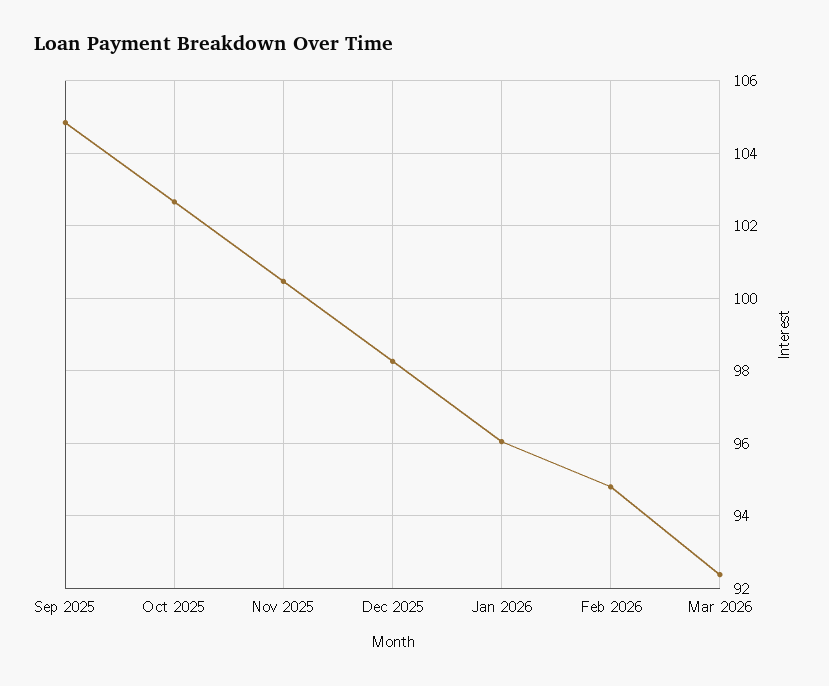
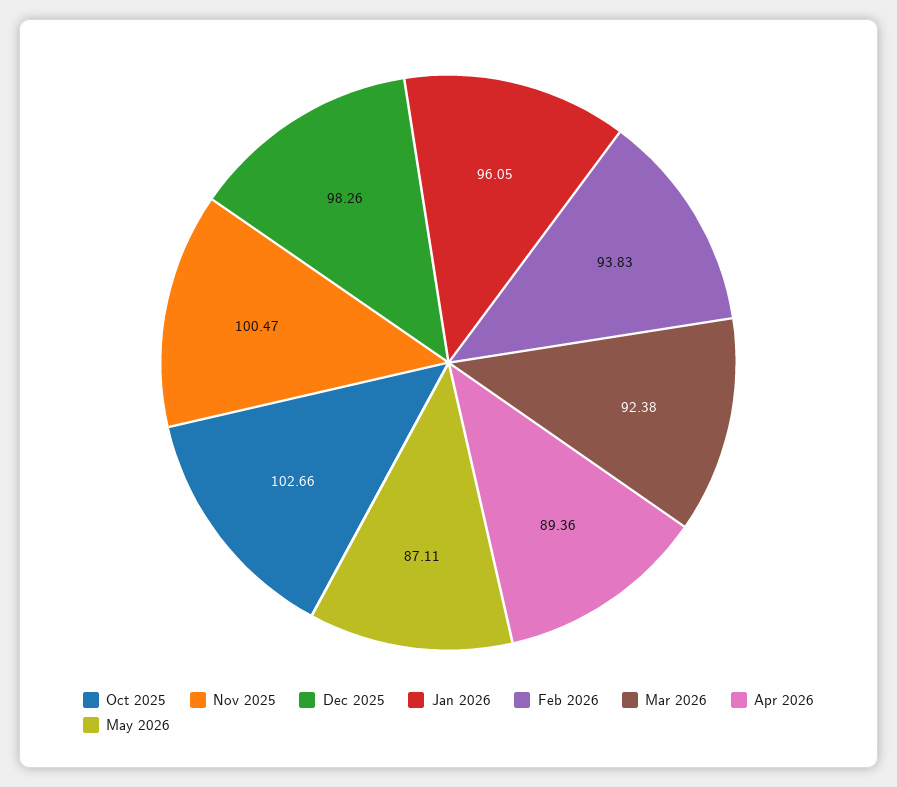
Sep 2025: 104.8 -> none
Feb 2026: 94.8 -> 93.83
Apr 2026: none -> 89.36
May 2026: none -> 87.11

